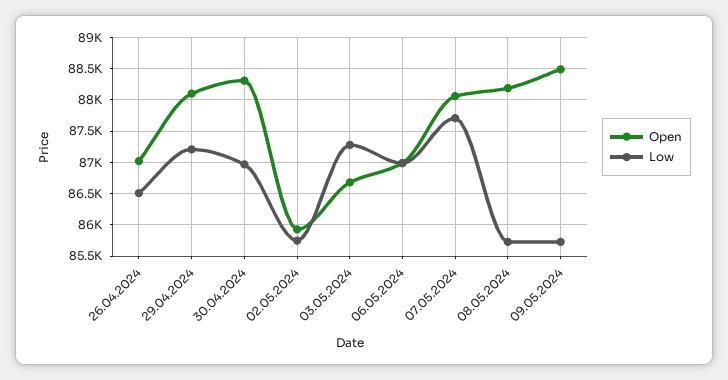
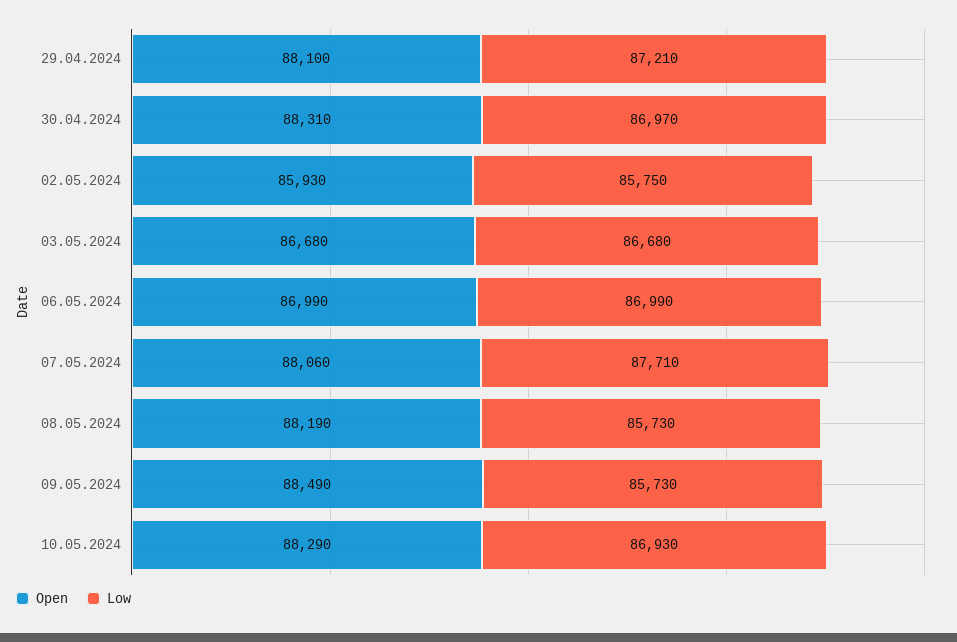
Open, 26.04.2024: 87000 -> none
Low, 26.04.2024: 86500 -> none
Low, 03.05.2024: 87300 -> 86680
Open, 10.05.2024: none -> 88290
Low, 10.05.2024: none -> 86930

